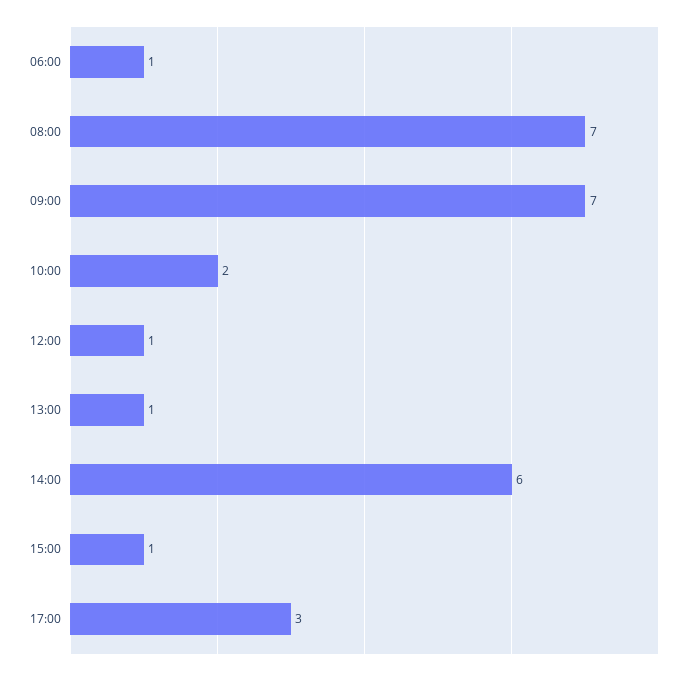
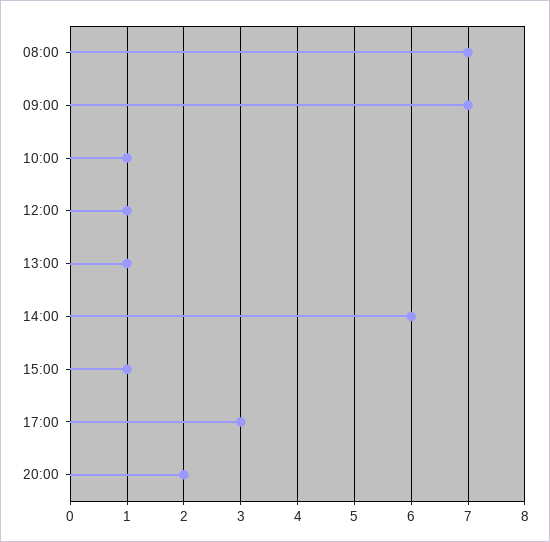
06:00: 1 -> none
10:00: 2 -> 1
20:00: none -> 2

